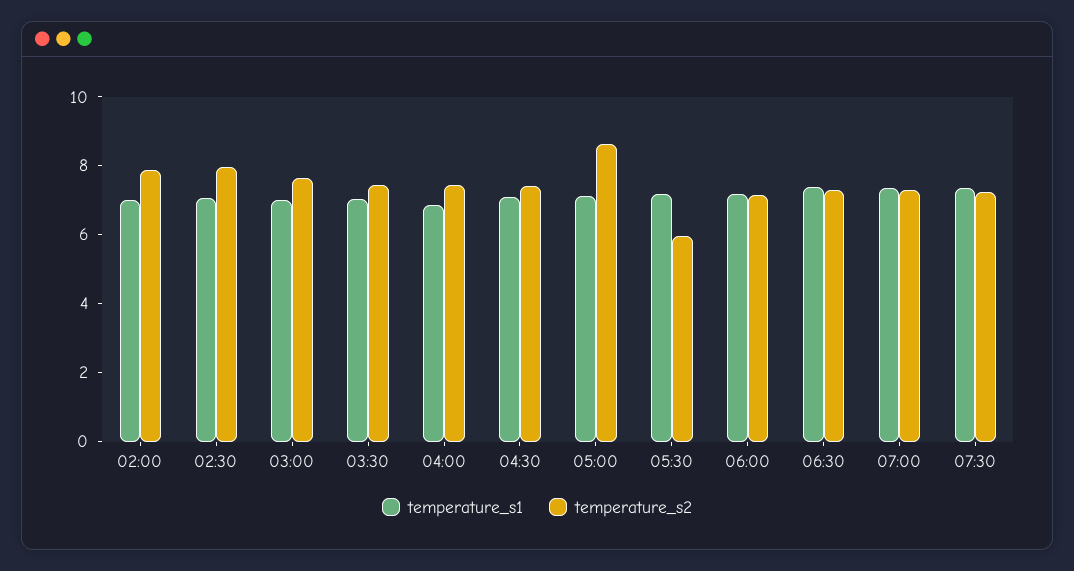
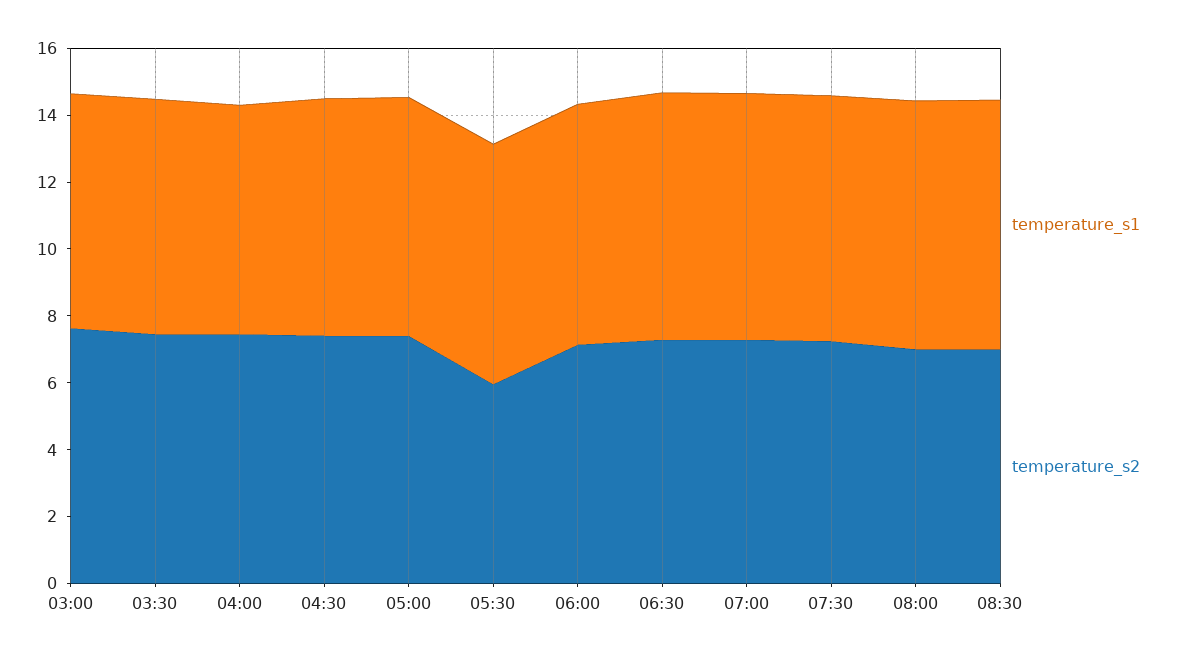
temperature_s1, 02:00: 7 -> none
temperature_s2, 02:00: 8 -> none
temperature_s1, 02:30: 7 -> none
temperature_s2, 02:30: 8 -> none
temperature_s2, 05:00: 8.5 -> 7.5
temperature_s1, 08:00: none -> 7.5
temperature_s2, 08:00: none -> 7
temperature_s1, 08:30: none -> 7.5
temperature_s2, 08:30: none -> 7

